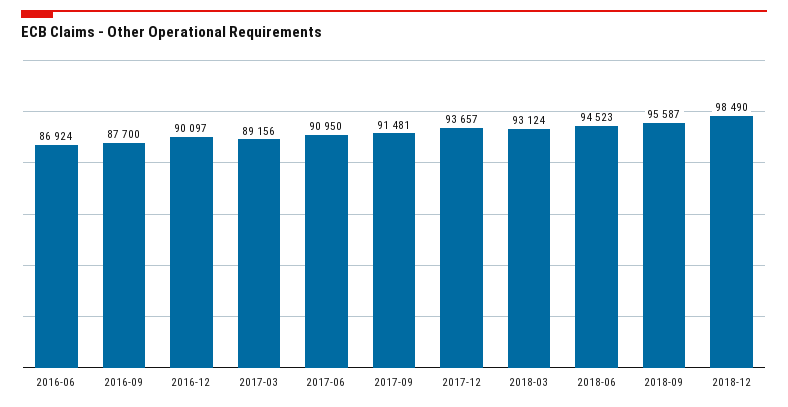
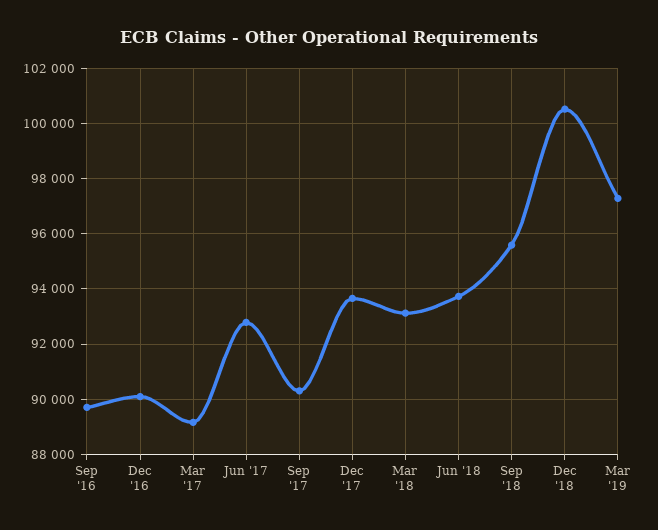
2016-06: 86924 -> none
2016-09: 87700 -> 89750
2017-06: 90950 -> 92750
2017-09: 91481 -> 90250
2018-06: 94523 -> 93750
2018-12: 98490 -> 100500
Mar '19: none -> 97250

